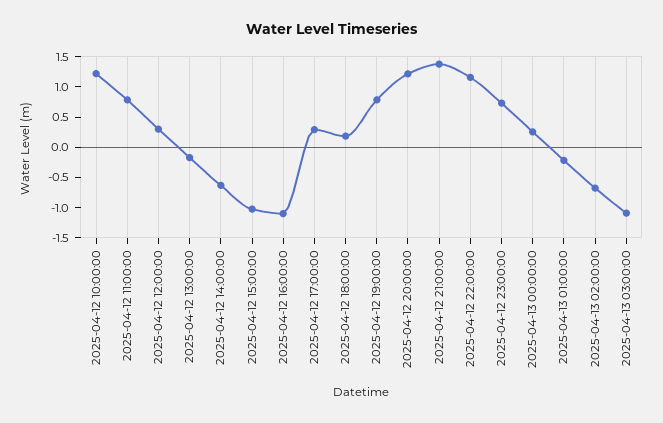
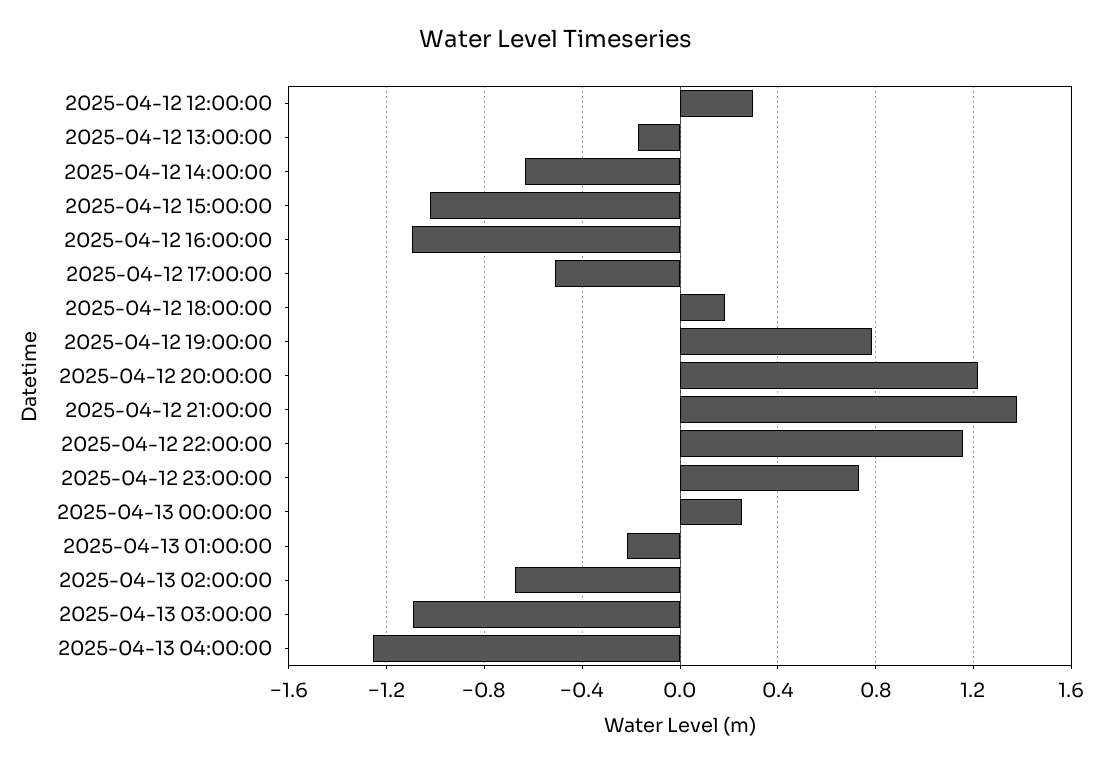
2025-04-12 10:00:00: 1.25 -> none
2025-04-12 11:00:00: 0.75 -> none
2025-04-12 17:00:00: 0.25 -> -0.5
2025-04-13 04:00:00: none -> -1.25

